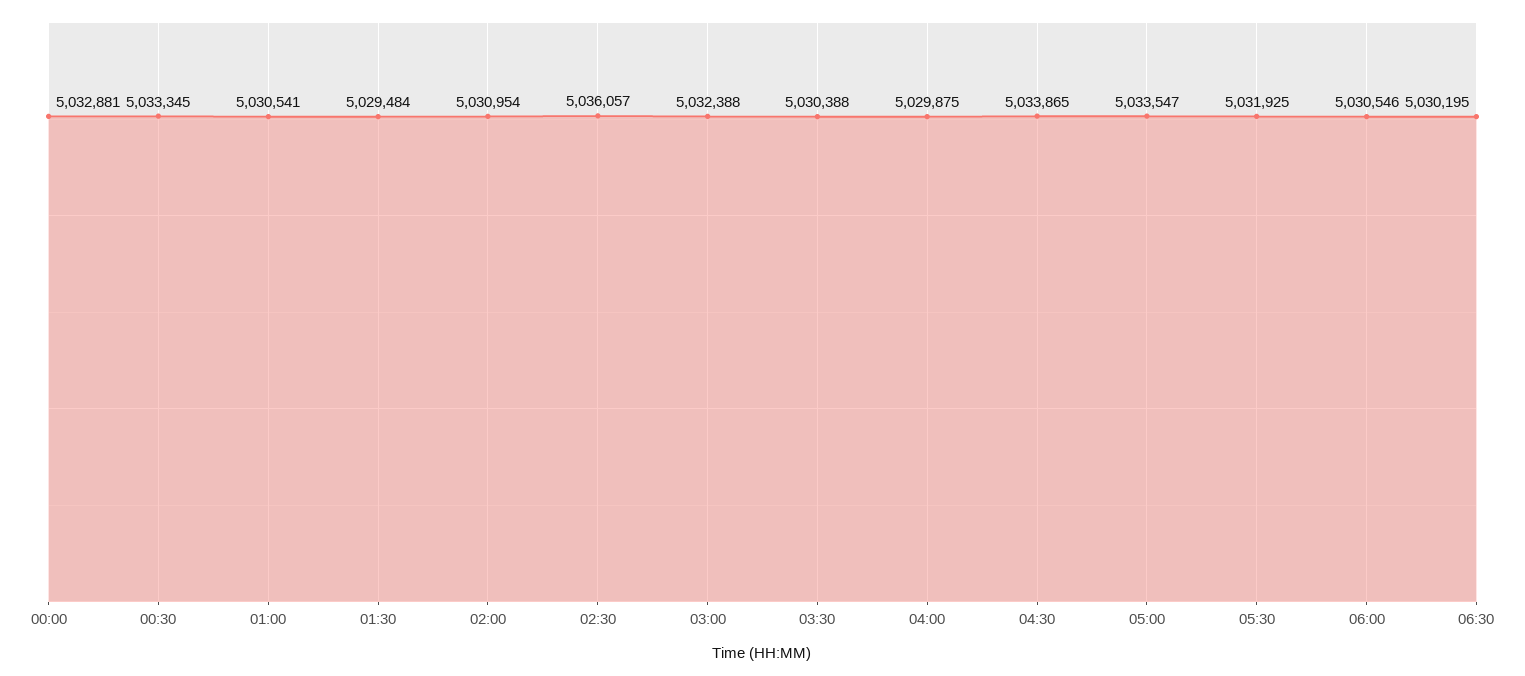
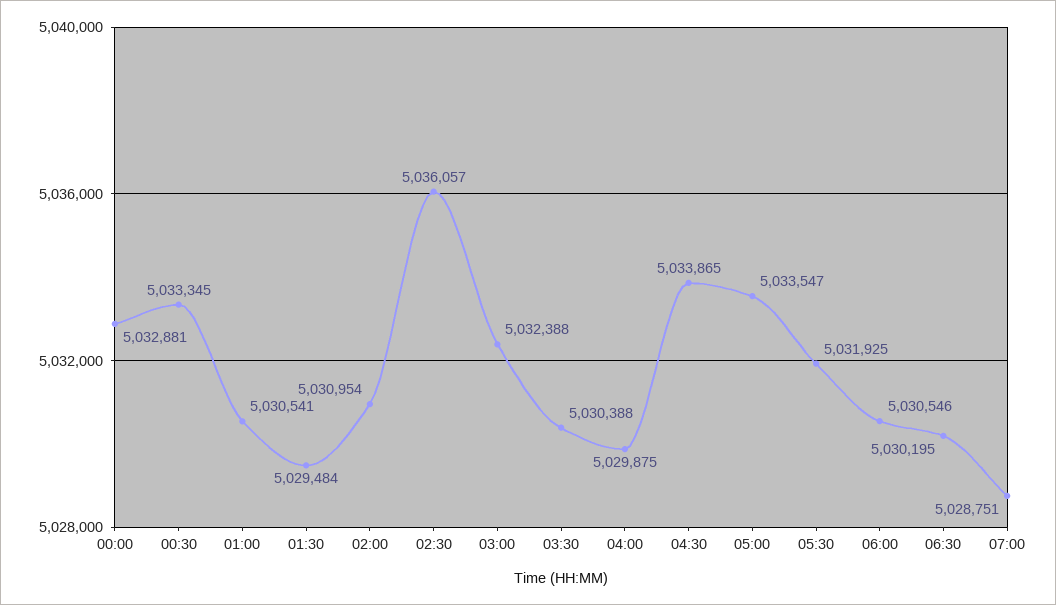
07:00: none -> 5028751

